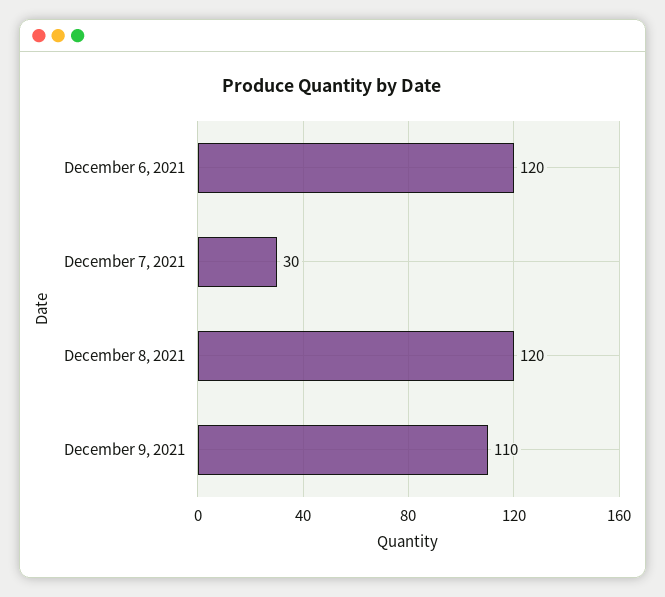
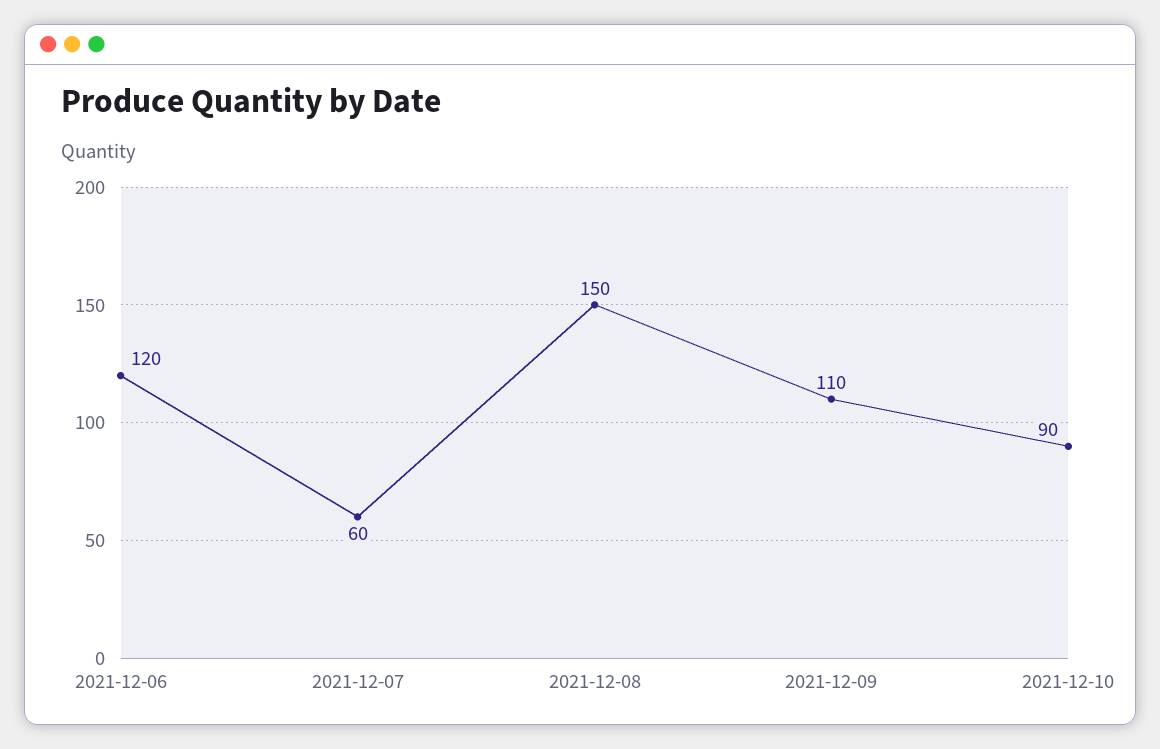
December 7, 2021: 30 -> 60
December 8, 2021: 120 -> 150
2021-12-10: none -> 90

